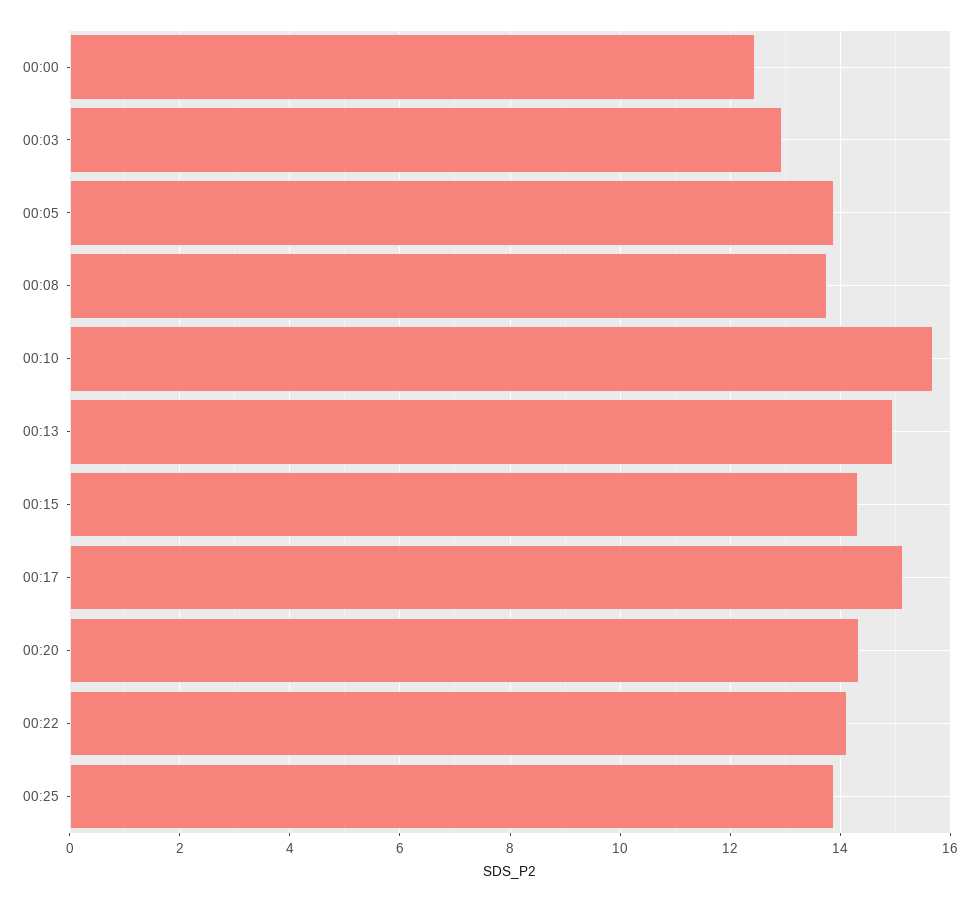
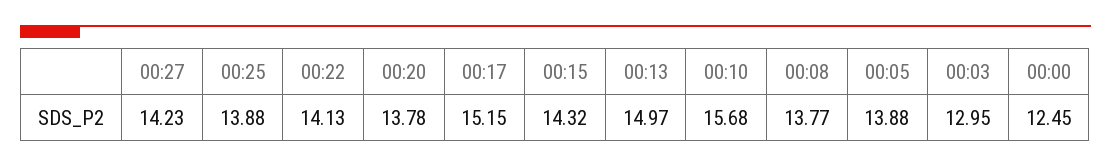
00:20: 14.4 -> 13.78
00:27: none -> 14.23

